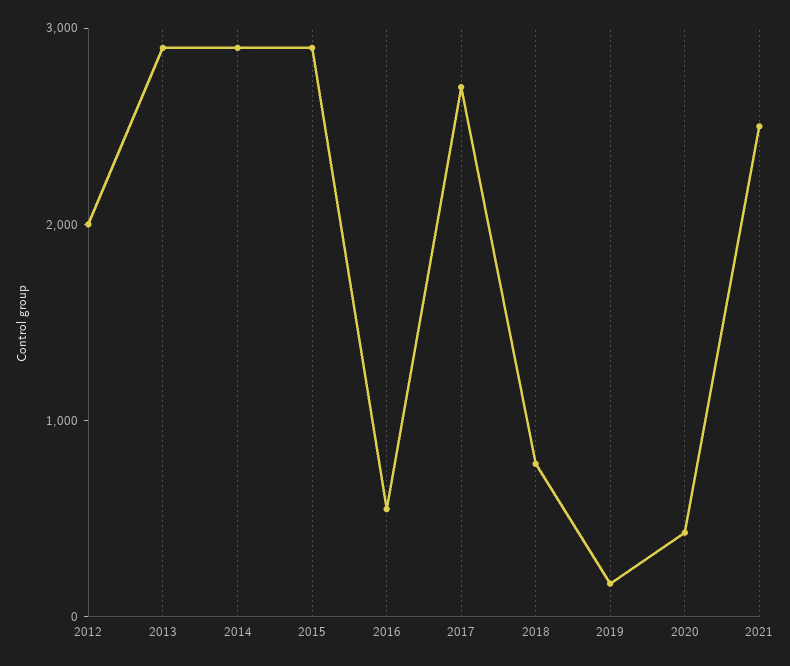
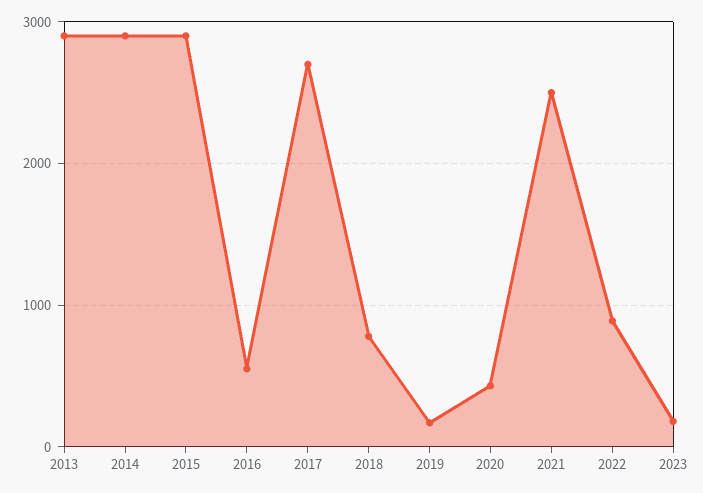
2012: 2000 -> none
2022: none -> 900
2023: none -> 200

